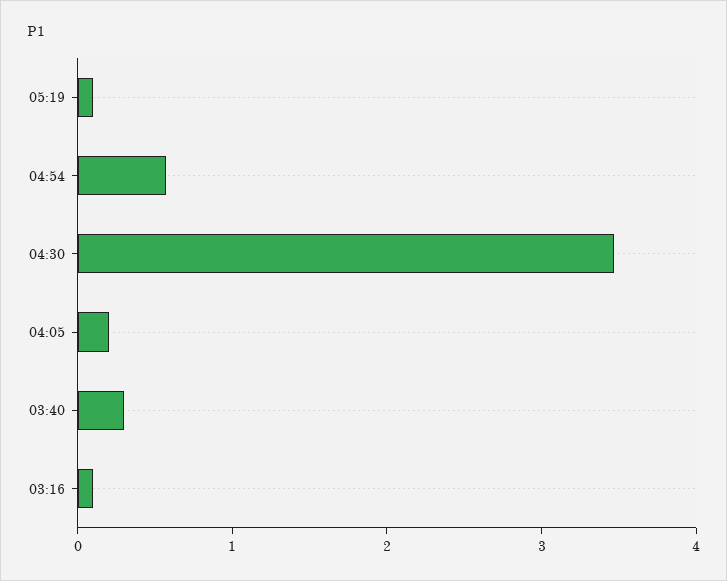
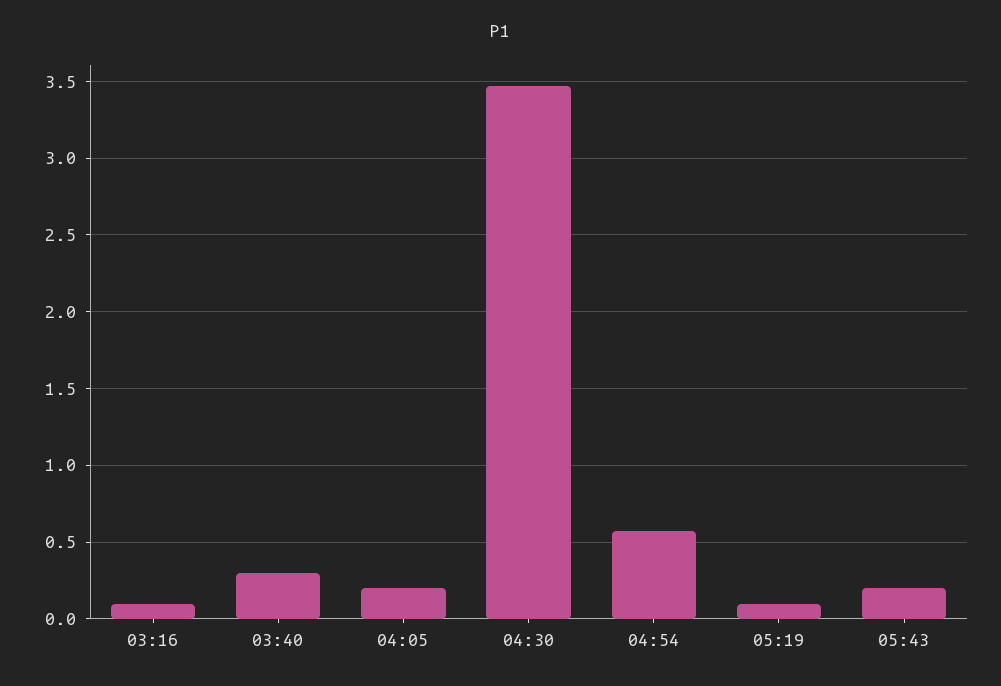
05:43: none -> 0.2

